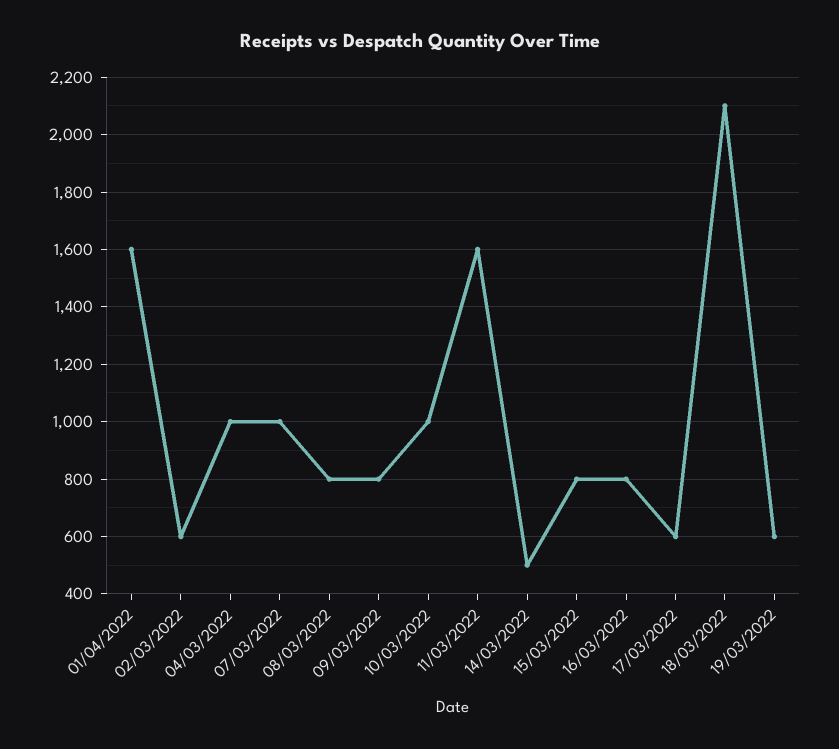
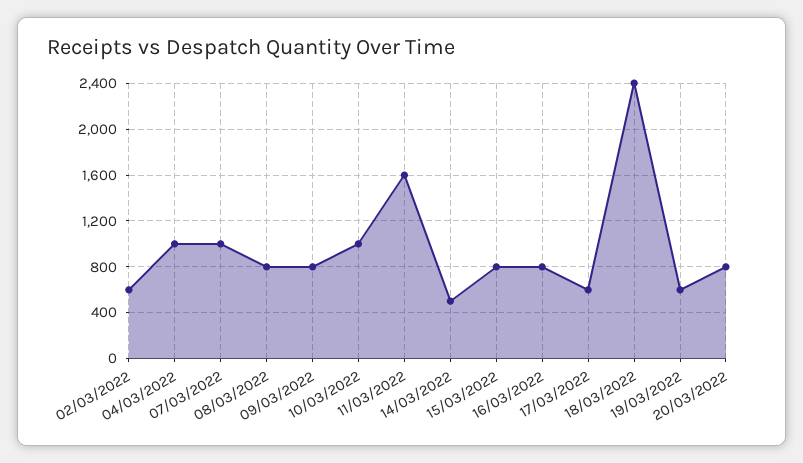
01/04/2022: 1600 -> none
18/03/2022: 2100 -> 2400
20/03/2022: none -> 800

